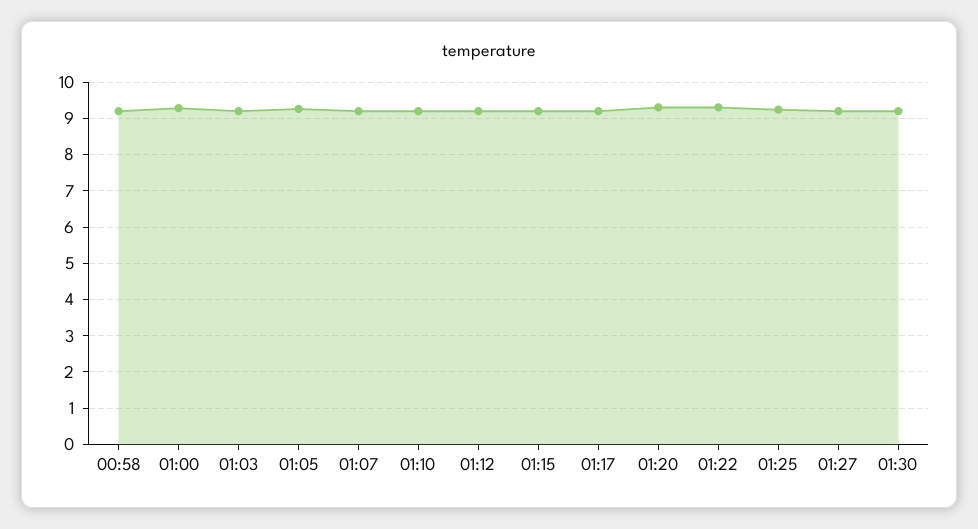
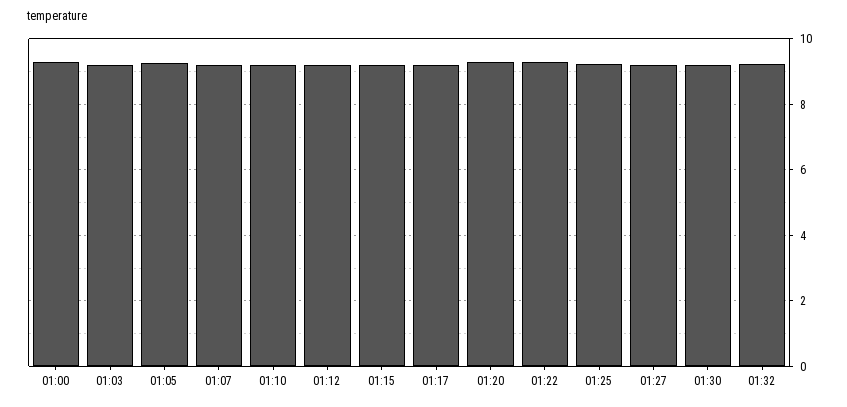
00:58: 9.2 -> none
01:32: none -> 9.2

